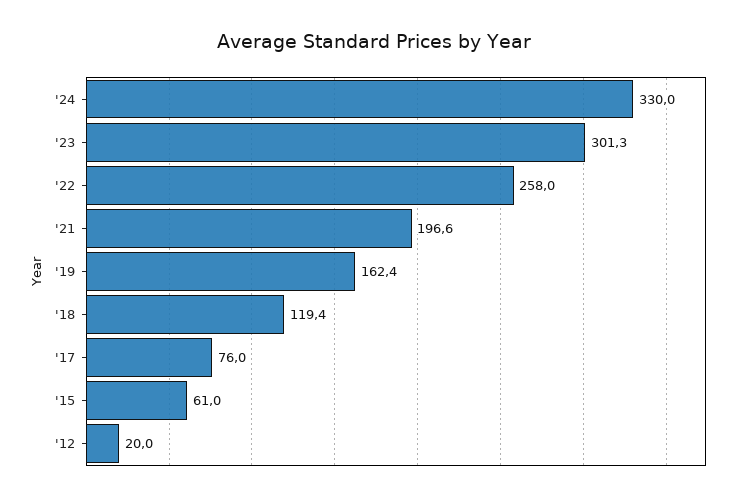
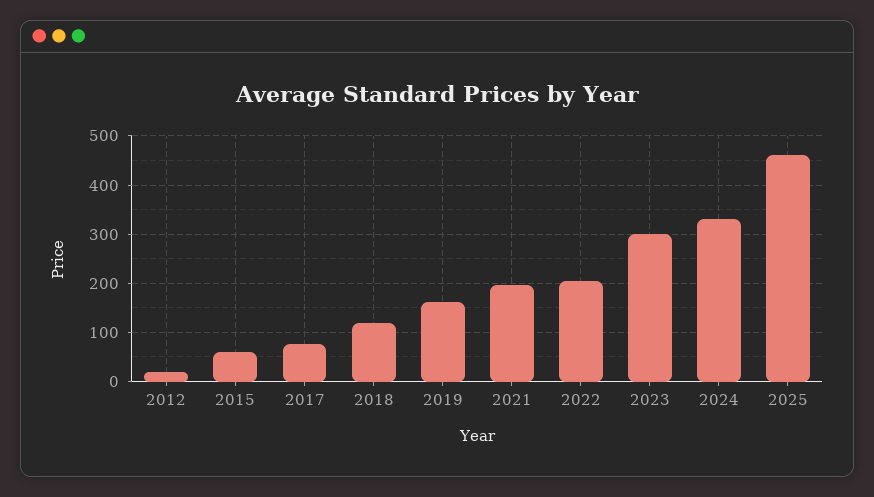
'22: 258 -> 200
2025: none -> 460

